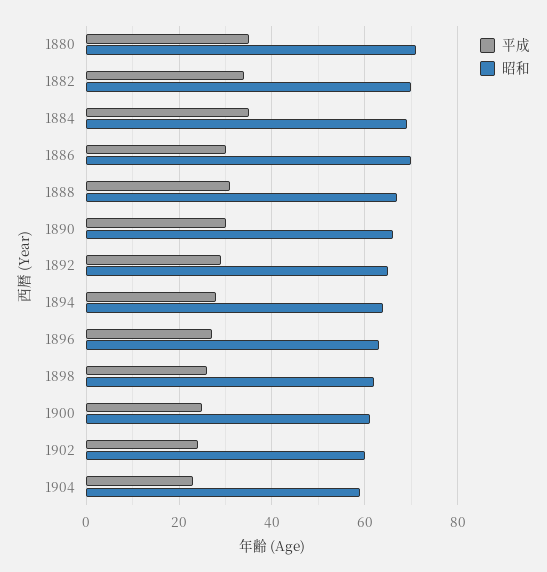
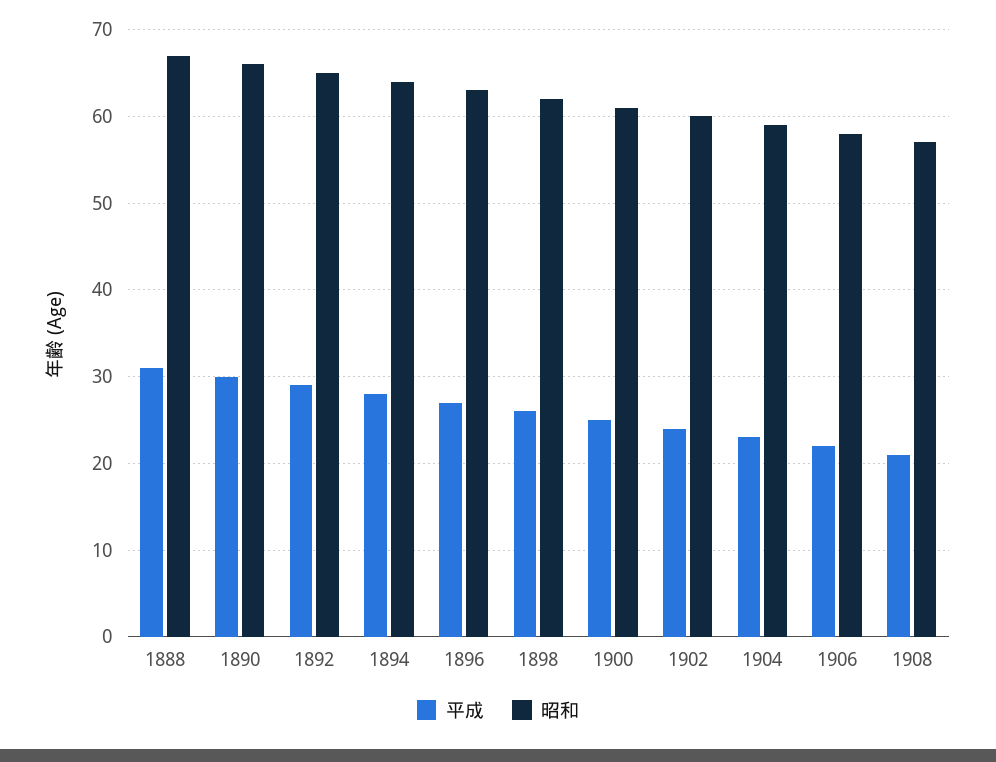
平成, 1880: 35 -> none
昭和, 1880: 70 -> none
平成, 1882: 35 -> none
昭和, 1882: 70 -> none
平成, 1884: 35 -> none
昭和, 1884: 70 -> none
平成, 1886: 30 -> none
昭和, 1886: 70 -> none
平成, 1906: none -> 22
昭和, 1906: none -> 58
平成, 1908: none -> 21
昭和, 1908: none -> 57

